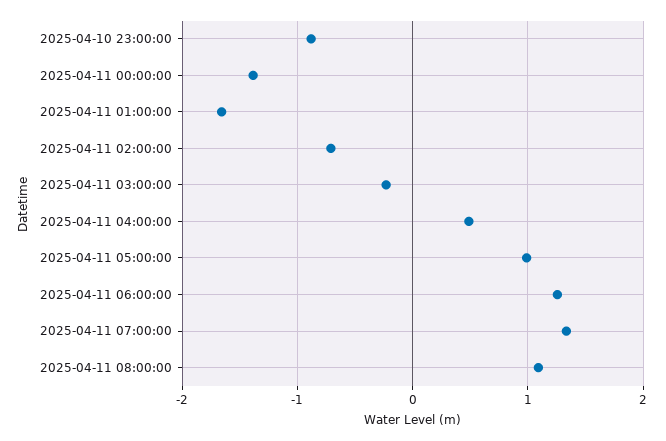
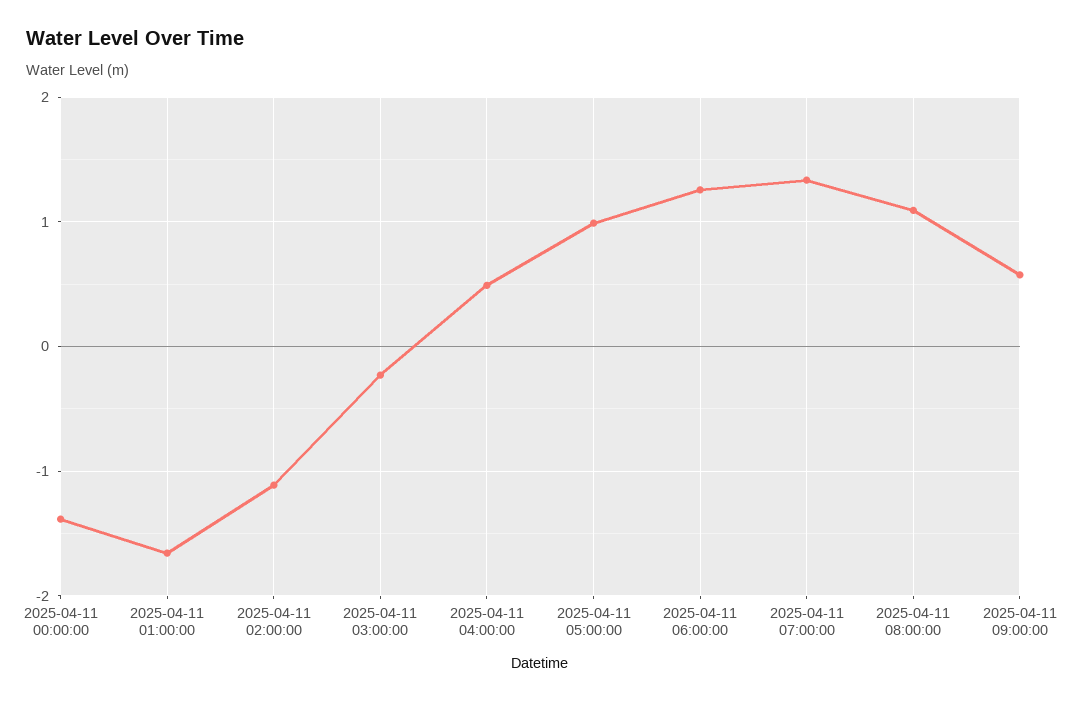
2025-04-10 23:00:00: -0.9 -> none
2025-04-11 02:00:00: -0.7 -> -1.1
2025-04-11 09:00:00: none -> 0.6

